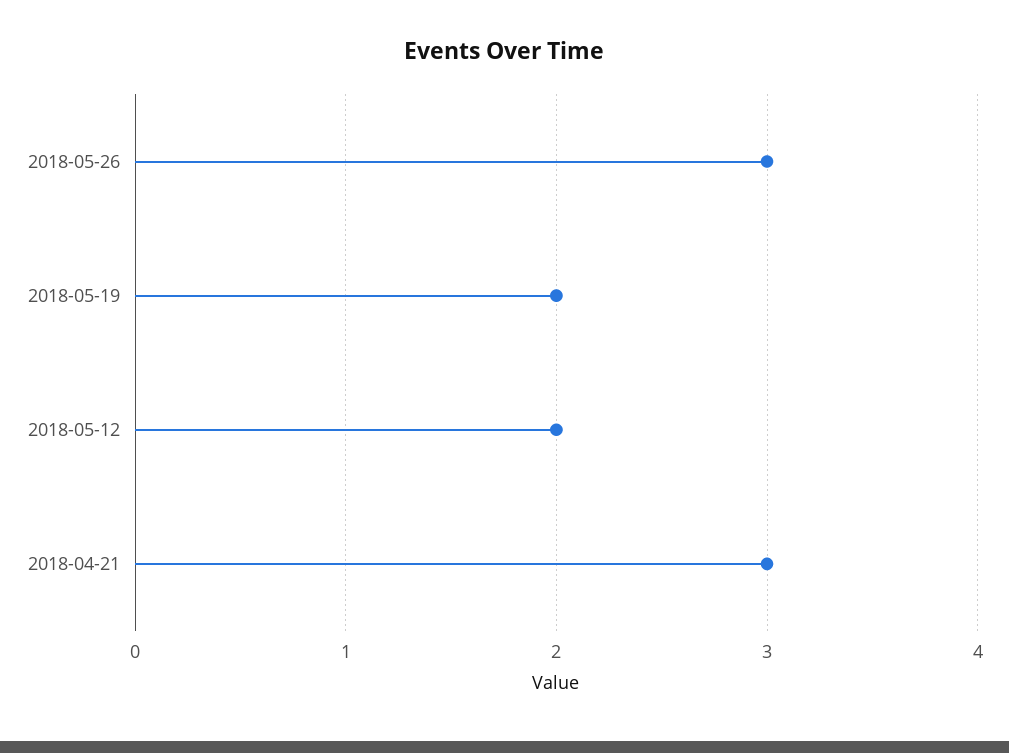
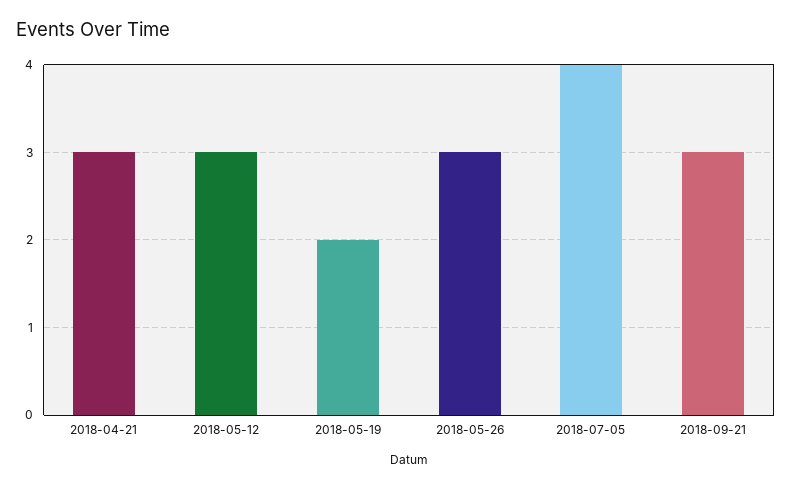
2018-05-12: 2 -> 3
2018-07-05: none -> 4
2018-09-21: none -> 3

